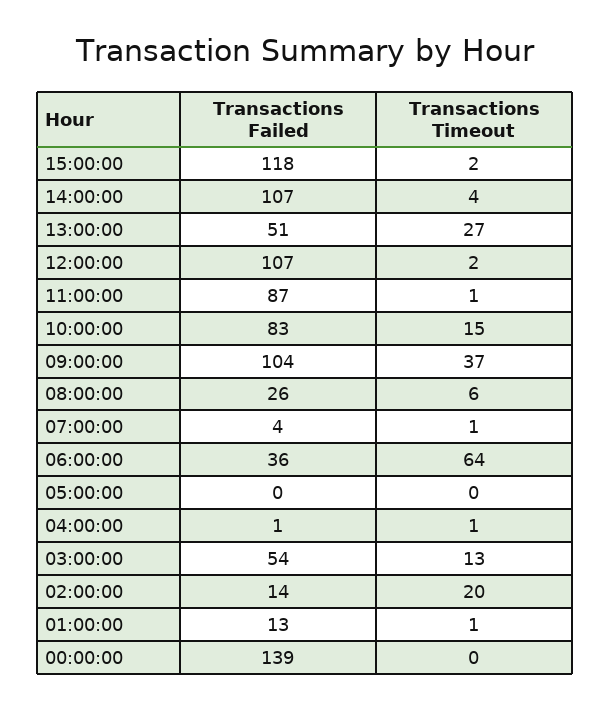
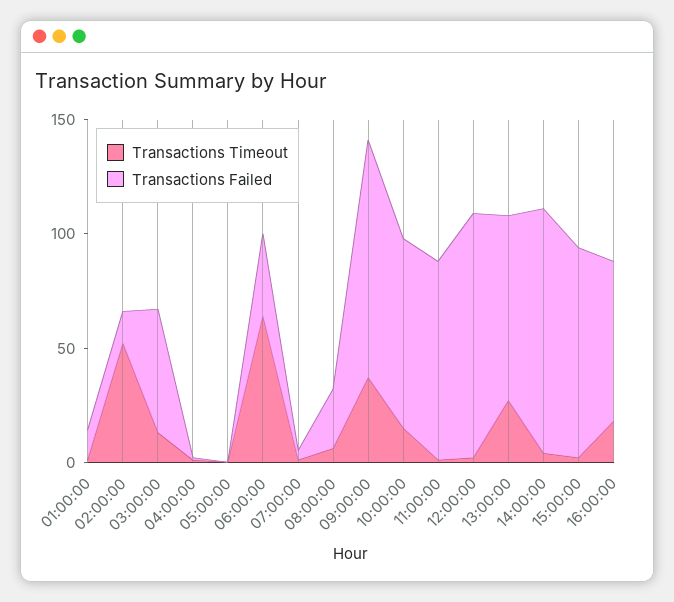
Transactions Failed, 15:00:00: 118 -> 90
Transactions Failed, 13:00:00: 51 -> 80
Transactions Timeout, 02:00:00: 20 -> 50
Transactions Failed, 00:00:00: 139 -> none
Transactions Timeout, 00:00:00: 0 -> none
Transactions Timeout, 16:00:00: none -> 20
Transactions Failed, 16:00:00: none -> 70

